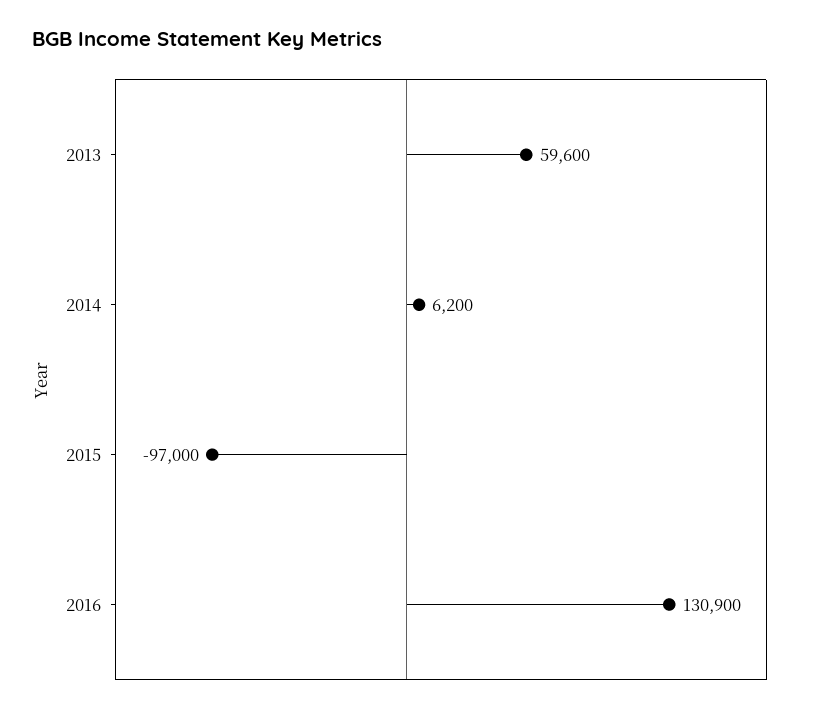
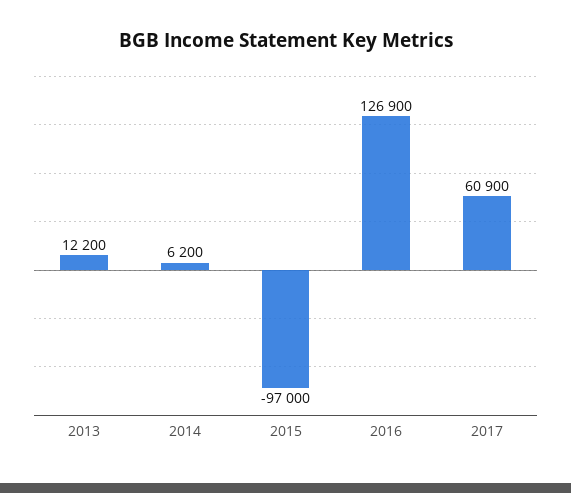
2013: 59600 -> 12200
2016: 130900 -> 126900
2017: none -> 60900

